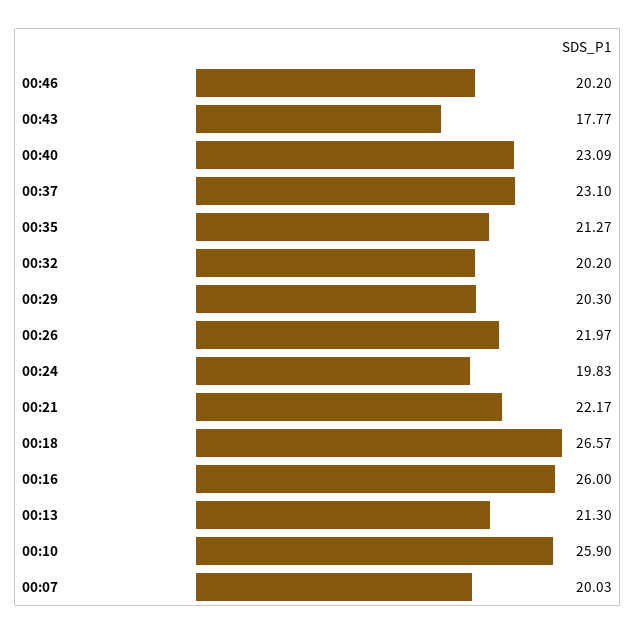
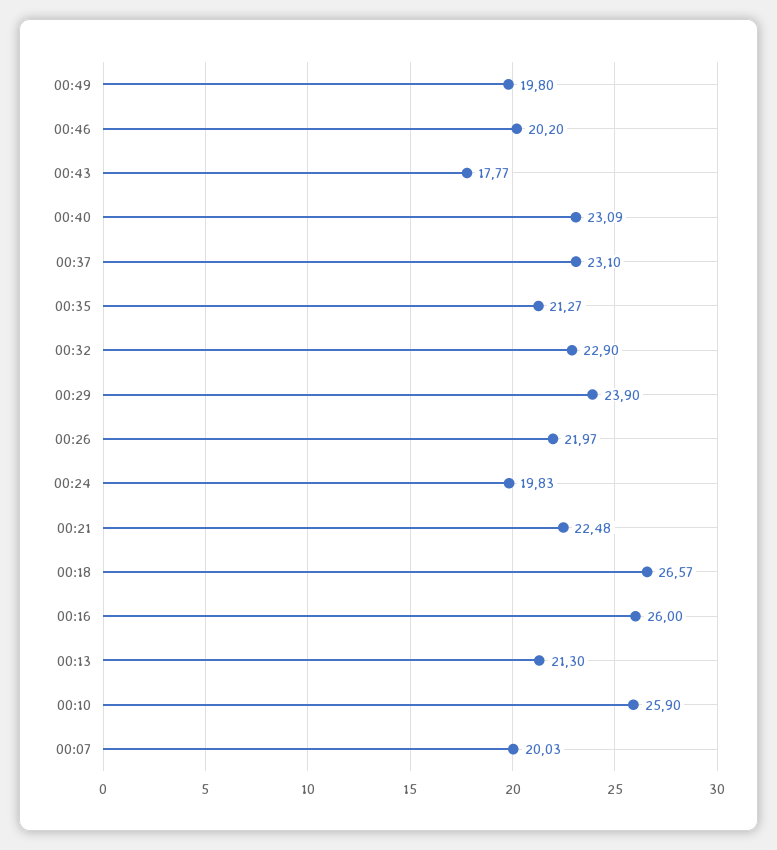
00:32: 20.2 -> 22.9
00:29: 20.3 -> 23.9
00:21: 22.17 -> 22.48
00:49: none -> 19.8

